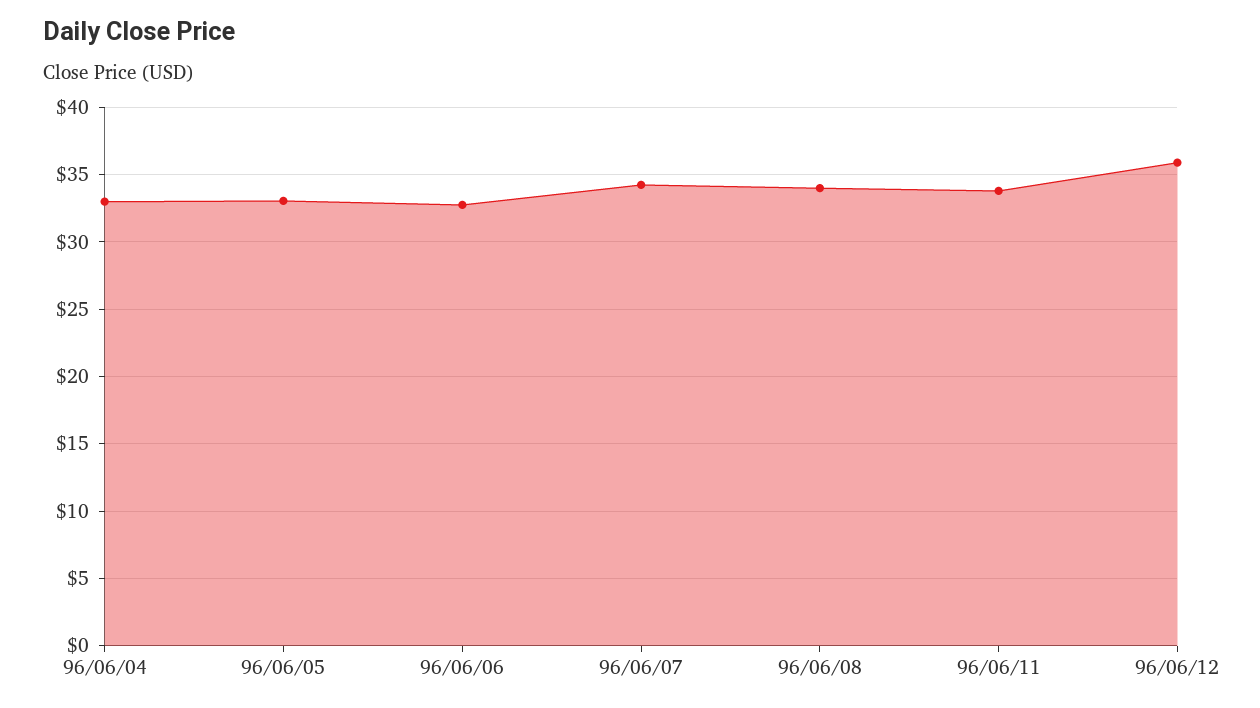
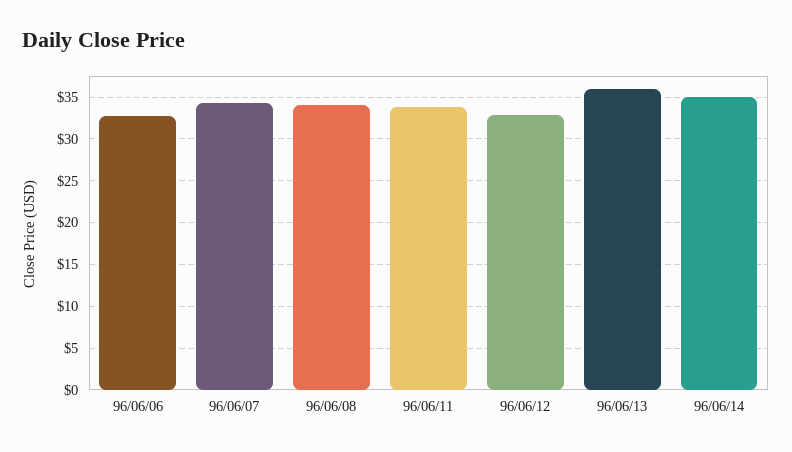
96/06/04: 33 -> none
96/06/05: 33 -> none
96/06/12: 36 -> 33
96/06/13: none -> 36
96/06/14: none -> 35

